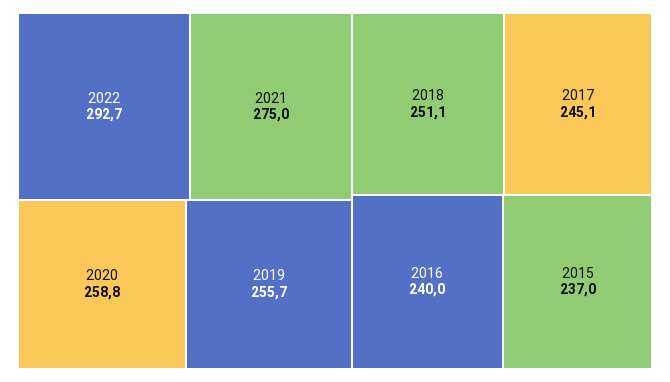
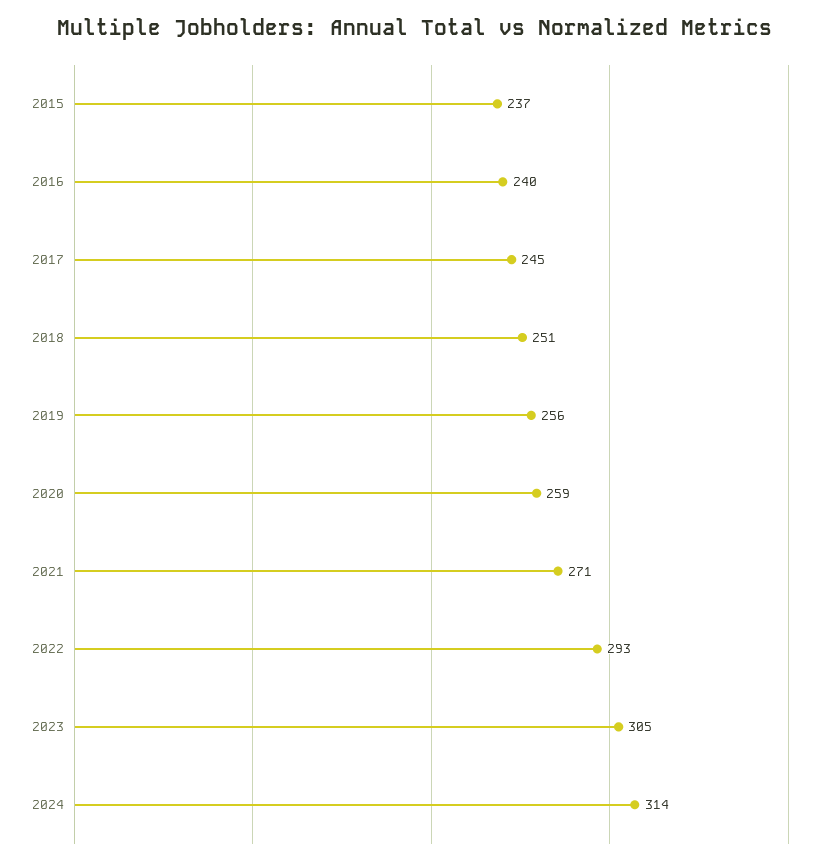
2021: 275 -> 271
2023: none -> 305
2024: none -> 314

